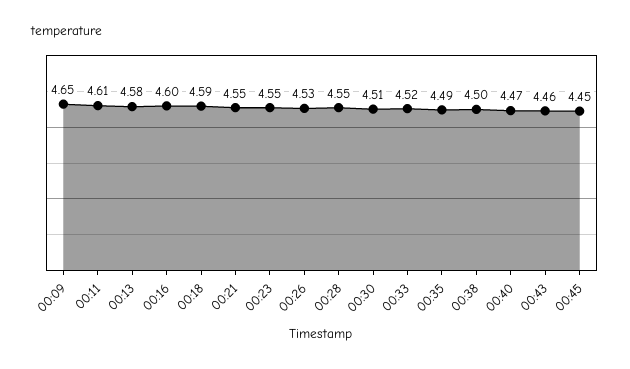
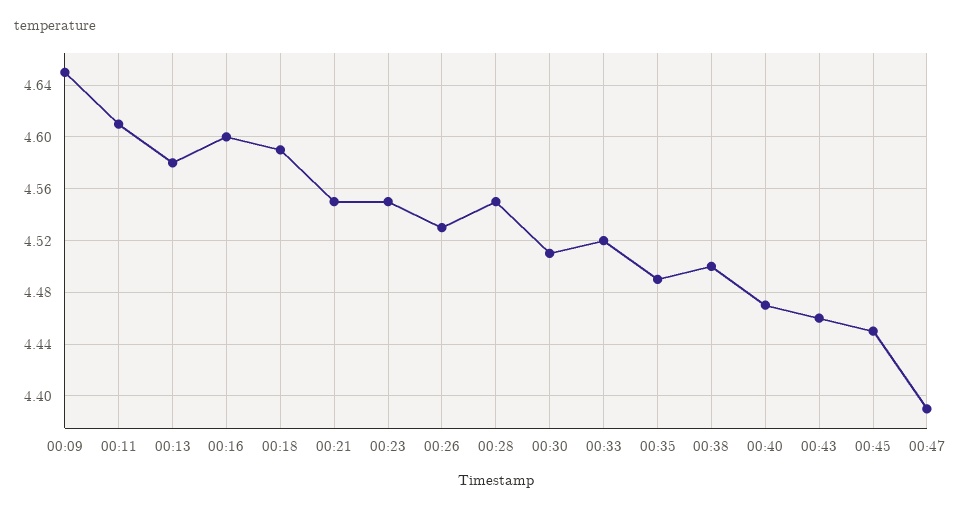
00:47: none -> 4.39

